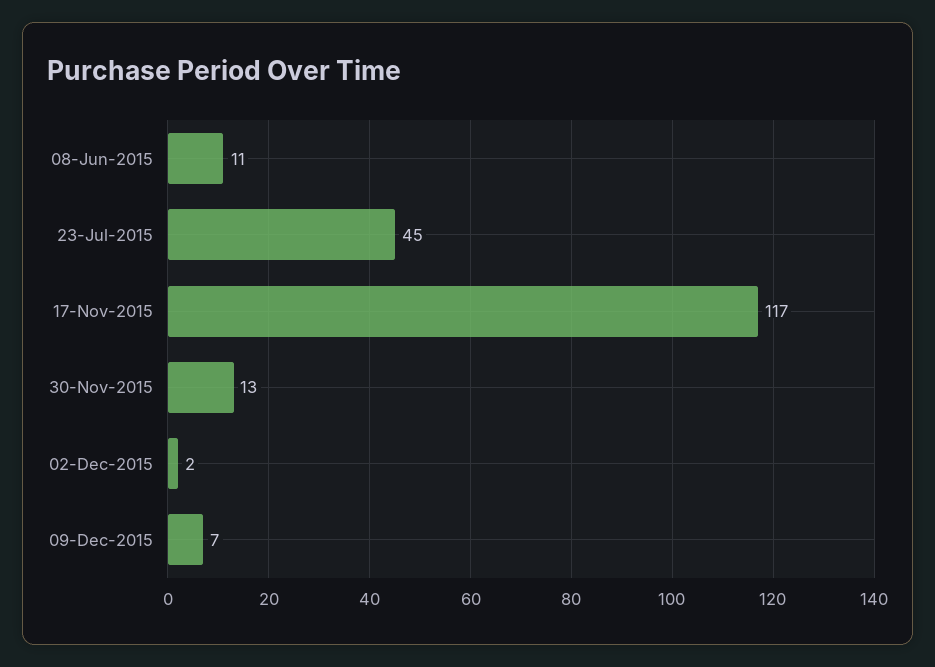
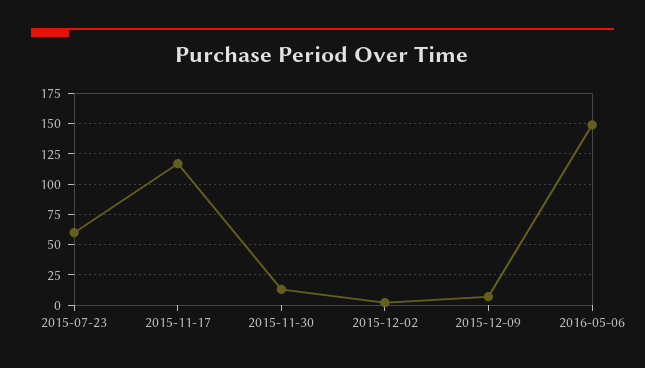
08-Jun-2015: 11 -> none
23-Jul-2015: 45 -> 60
2016-05-06: none -> 150

